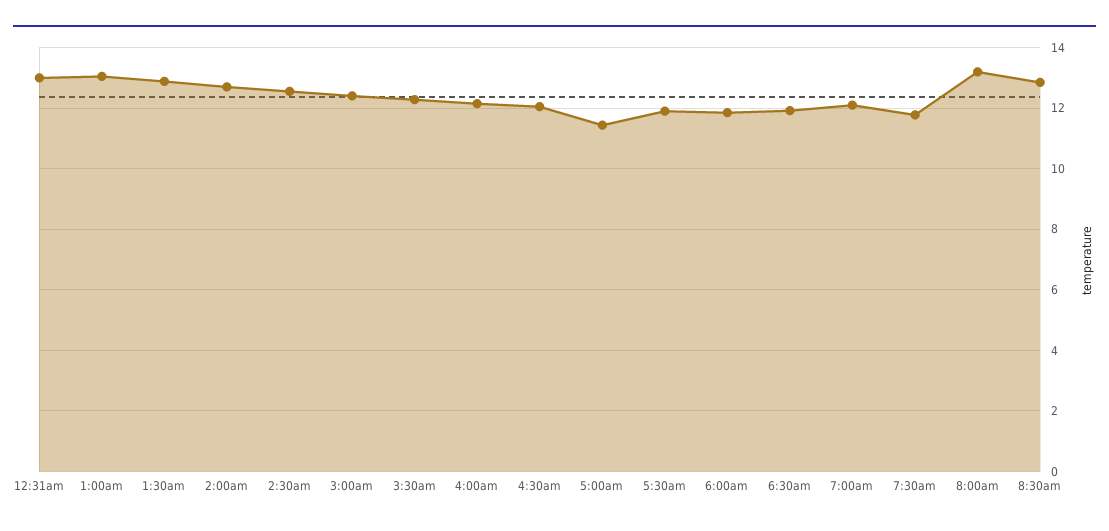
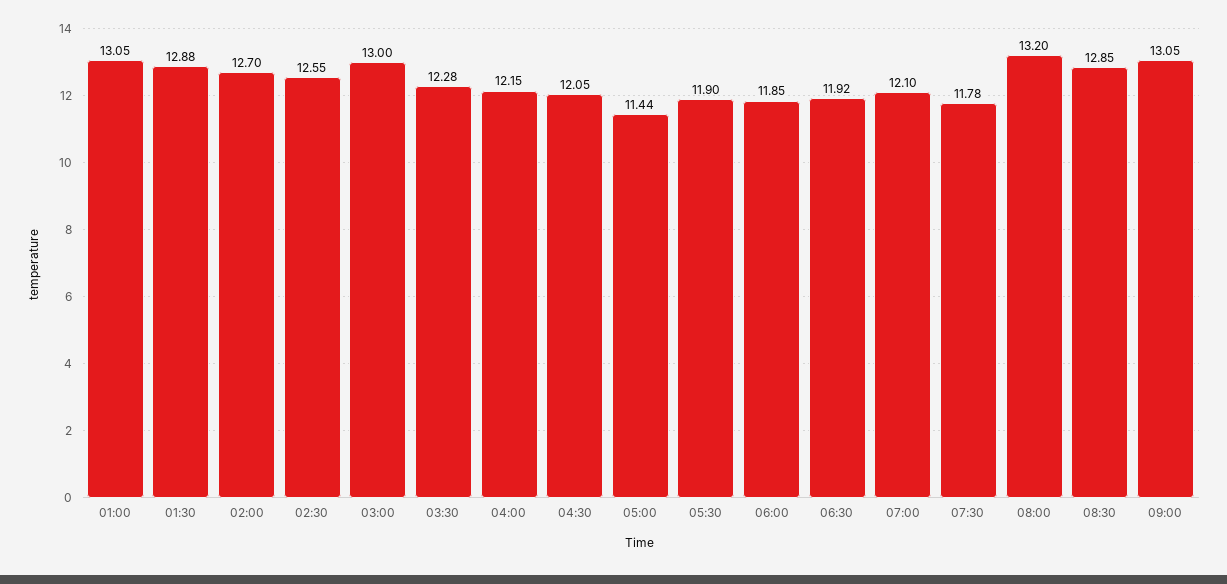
12:31am: 13 -> none
3:00am: 12.4 -> 13
09:00: none -> 13.05

